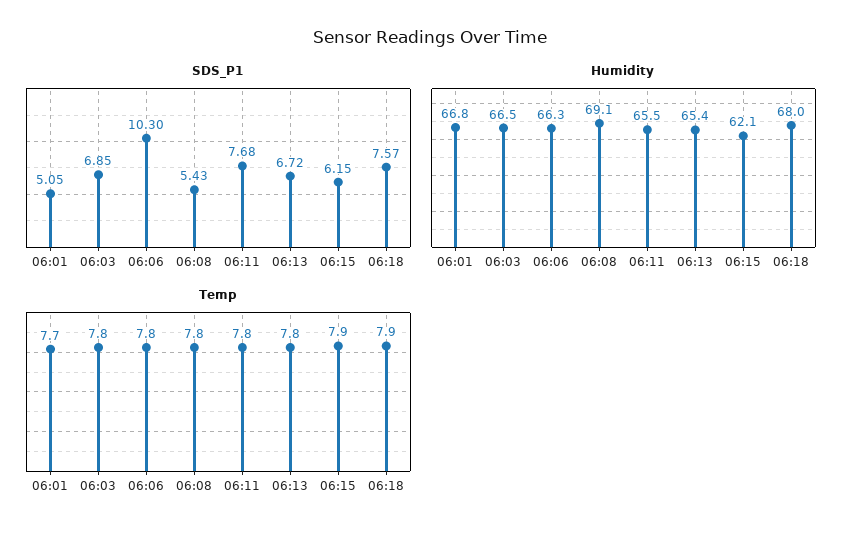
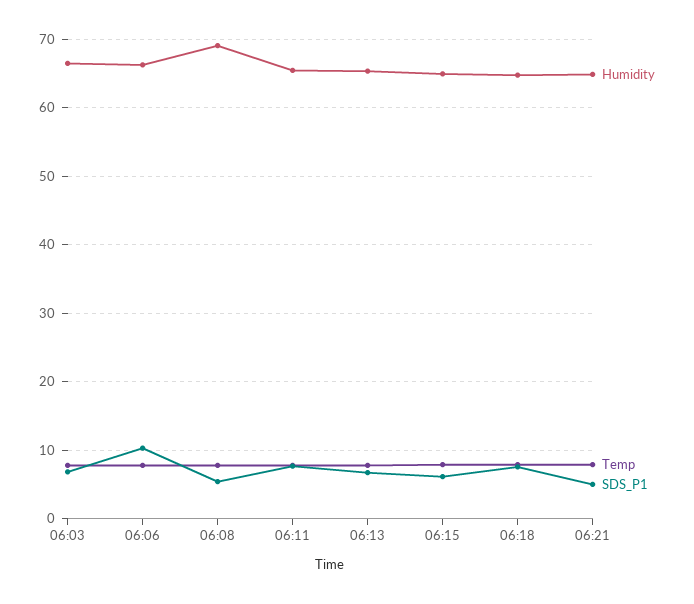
SDS_P1, 06:01: 5.05 -> none
Humidity, 06:01: 66.8 -> none
Humidity, 06:15: 62.1 -> 65
Humidity, 06:18: 68 -> 65
Temp, 06:01: 7.7 -> none
Humidity, 06:21: none -> 65
Temp, 06:21: none -> 8
SDS_P1, 06:21: none -> 5

